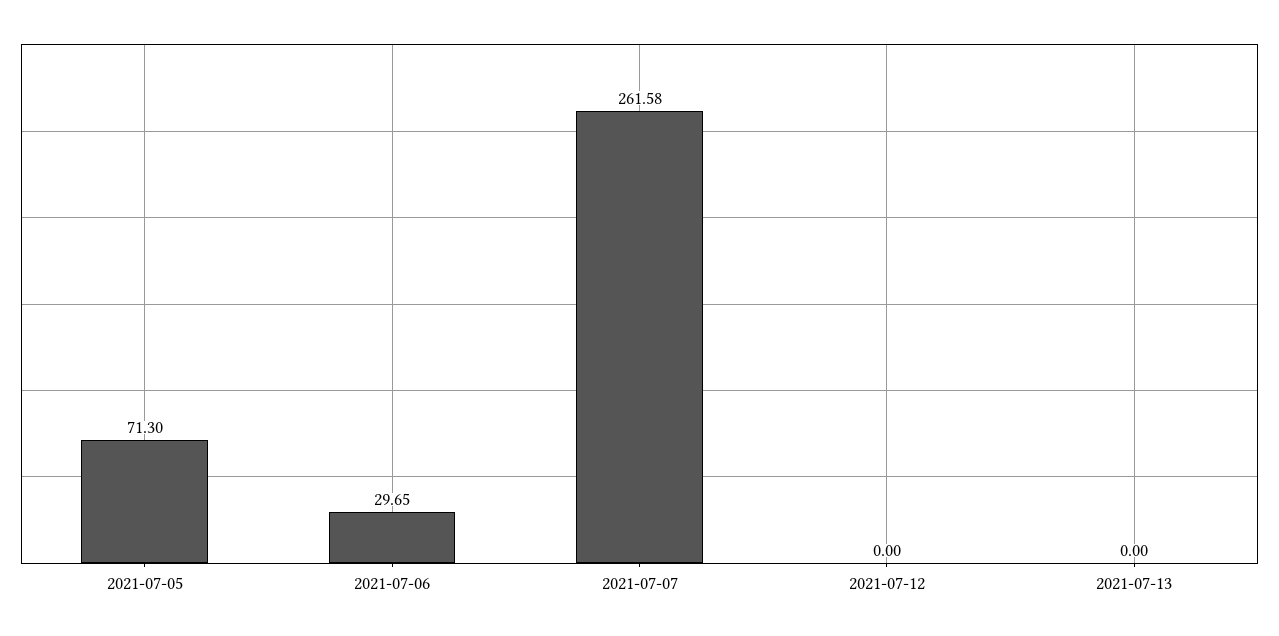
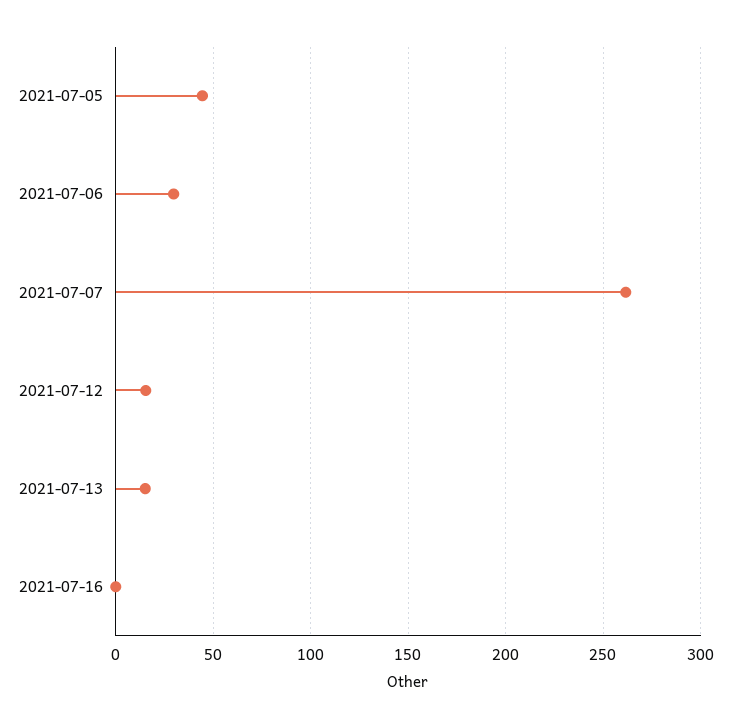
2021-07-05: 71.3 -> 45
2021-07-12: 0 -> 15
2021-07-13: 0 -> 15
2021-07-16: none -> 0

